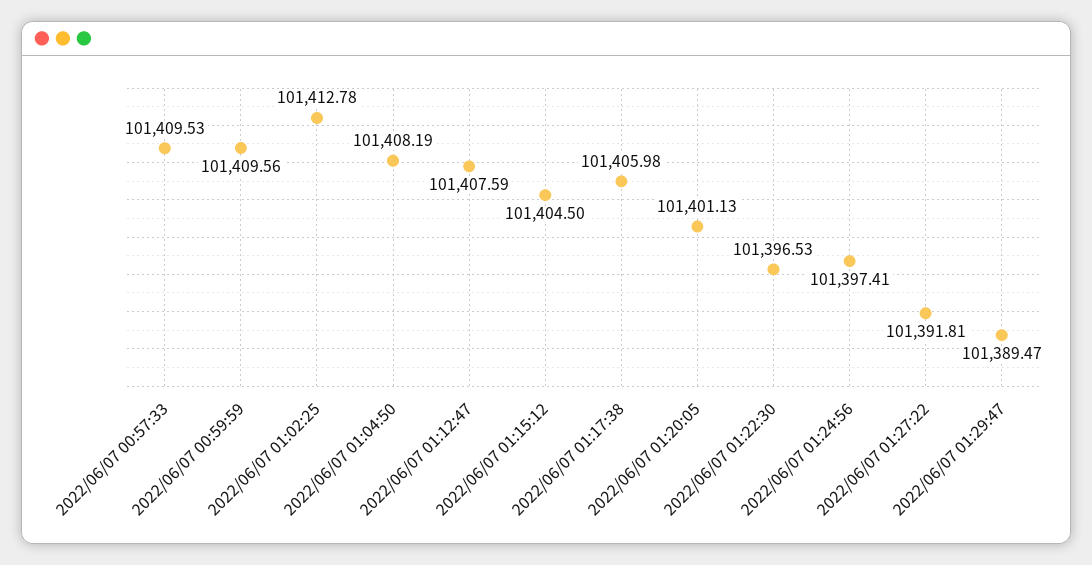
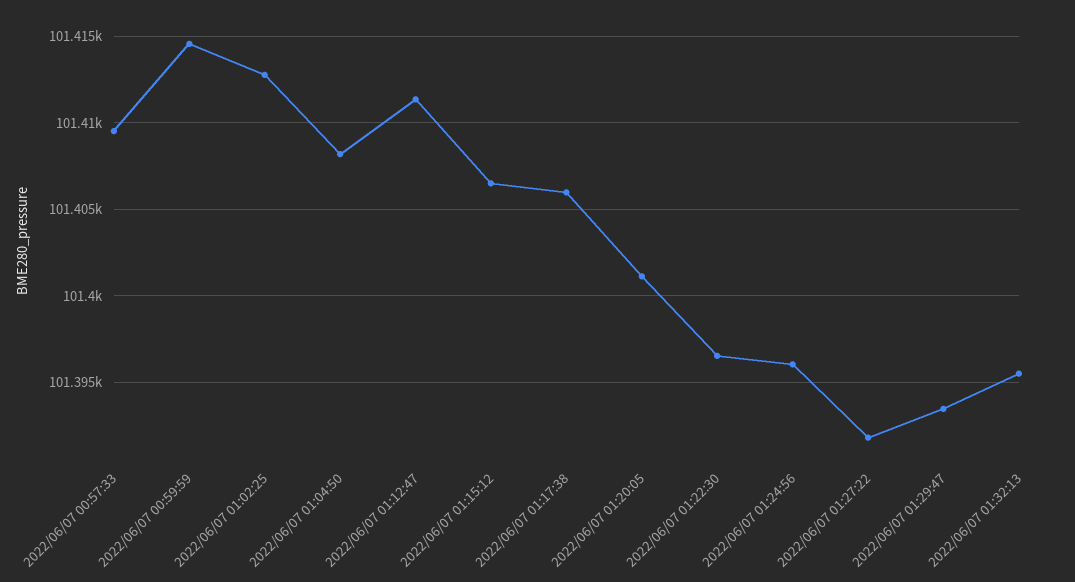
2022/06/07 00:59:59: 101409.56 -> 101414.5
2022/06/07 01:12:47: 101407.59 -> 101411.5
2022/06/07 01:15:12: 101404.5 -> 101406.5
2022/06/07 01:24:56: 101397.41 -> 101396
2022/06/07 01:29:47: 101389.47 -> 101393.5
2022/06/07 01:32:13: none -> 101395.5

